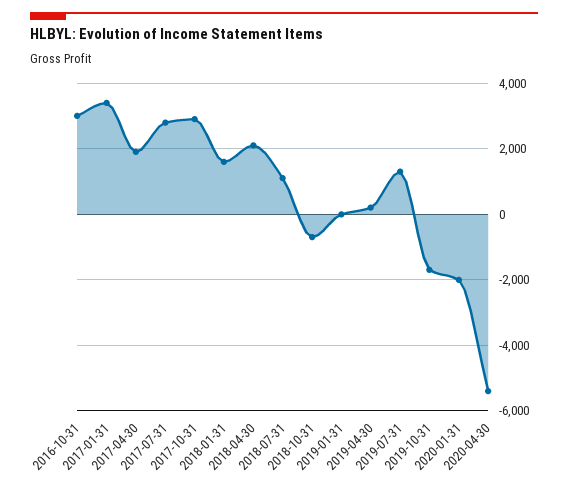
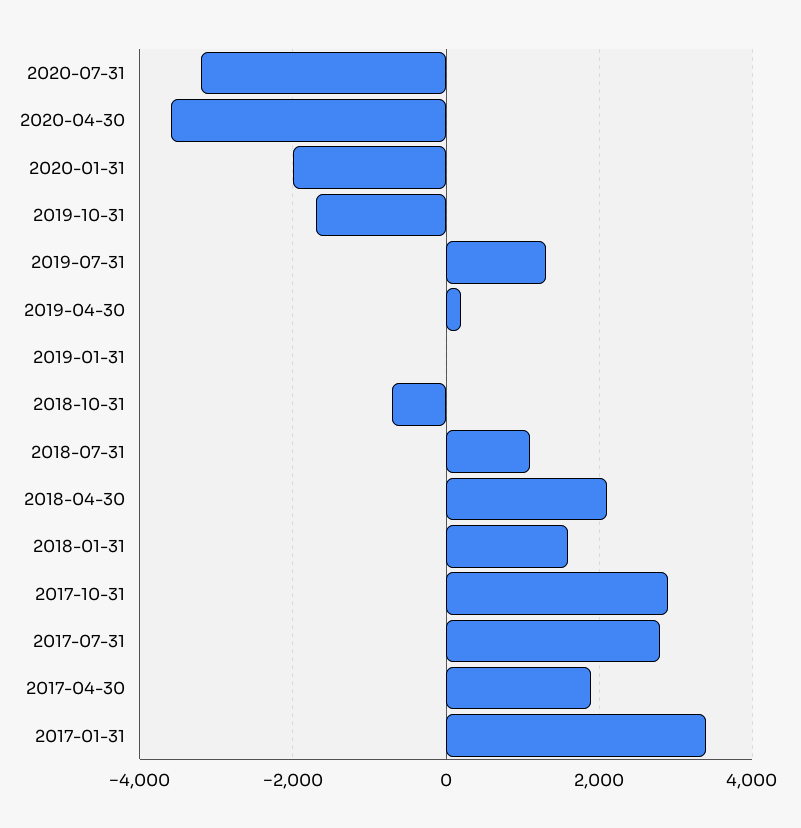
2016-10-31: 3000 -> none
2020-04-30: -5400 -> -3600
2020-07-31: none -> -3200

